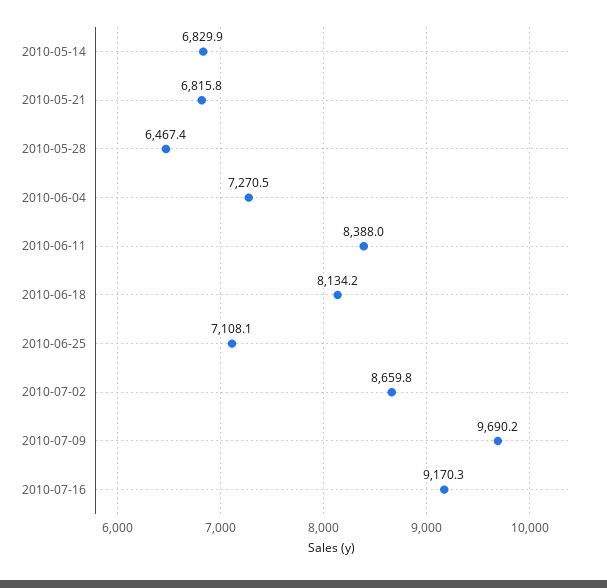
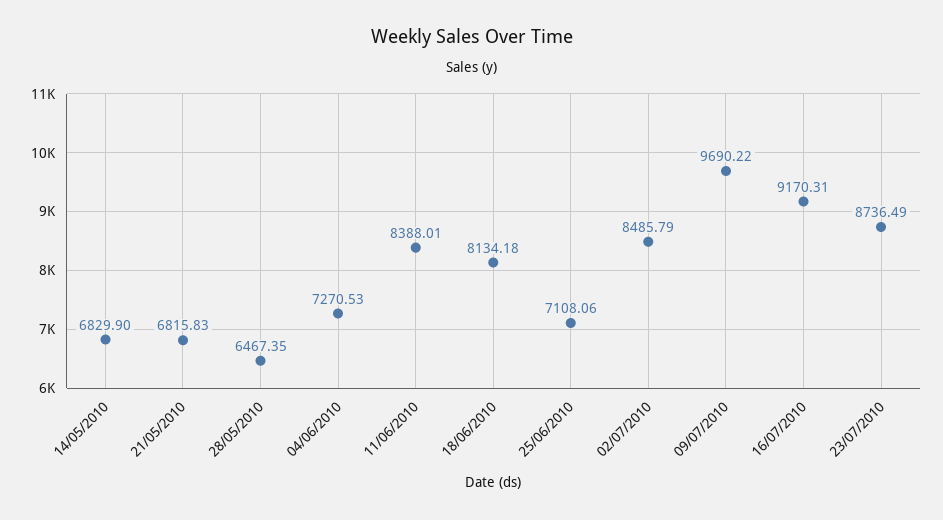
2010-07-02: 8659.8 -> 8485.79
23/07/2010: none -> 8736.49

